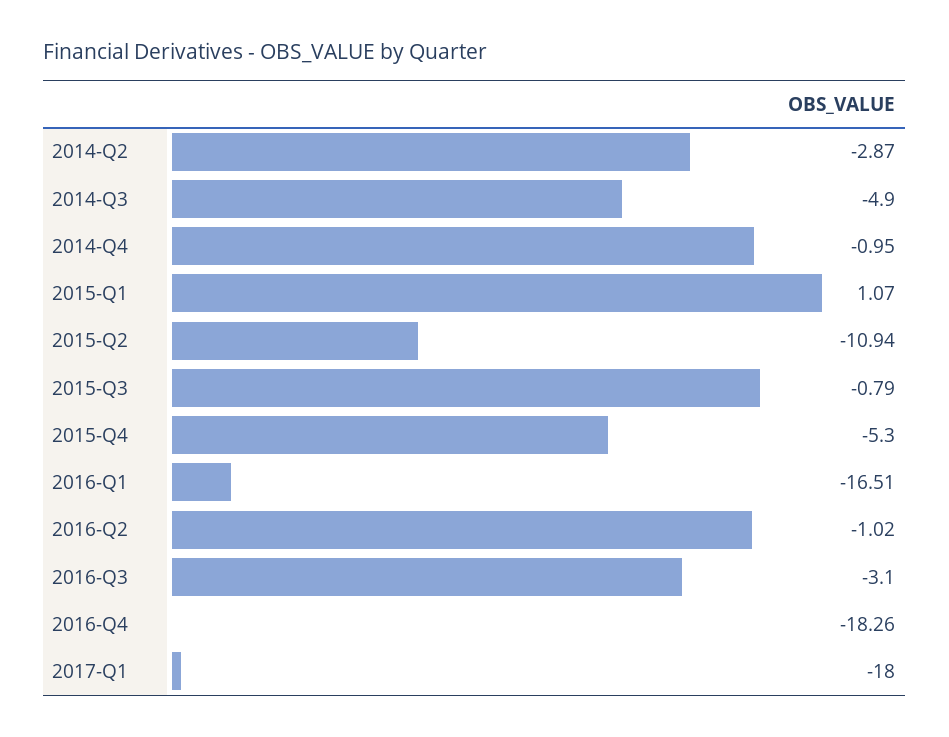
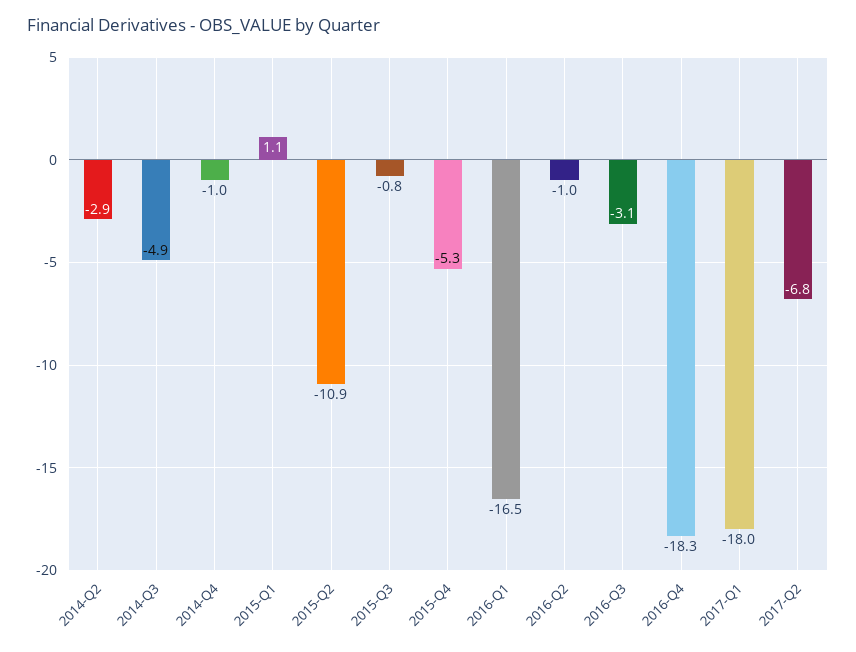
2017-Q2: none -> -6.8

